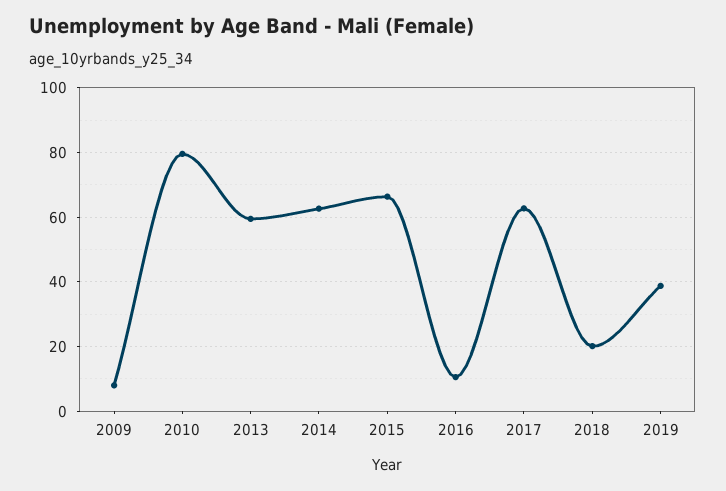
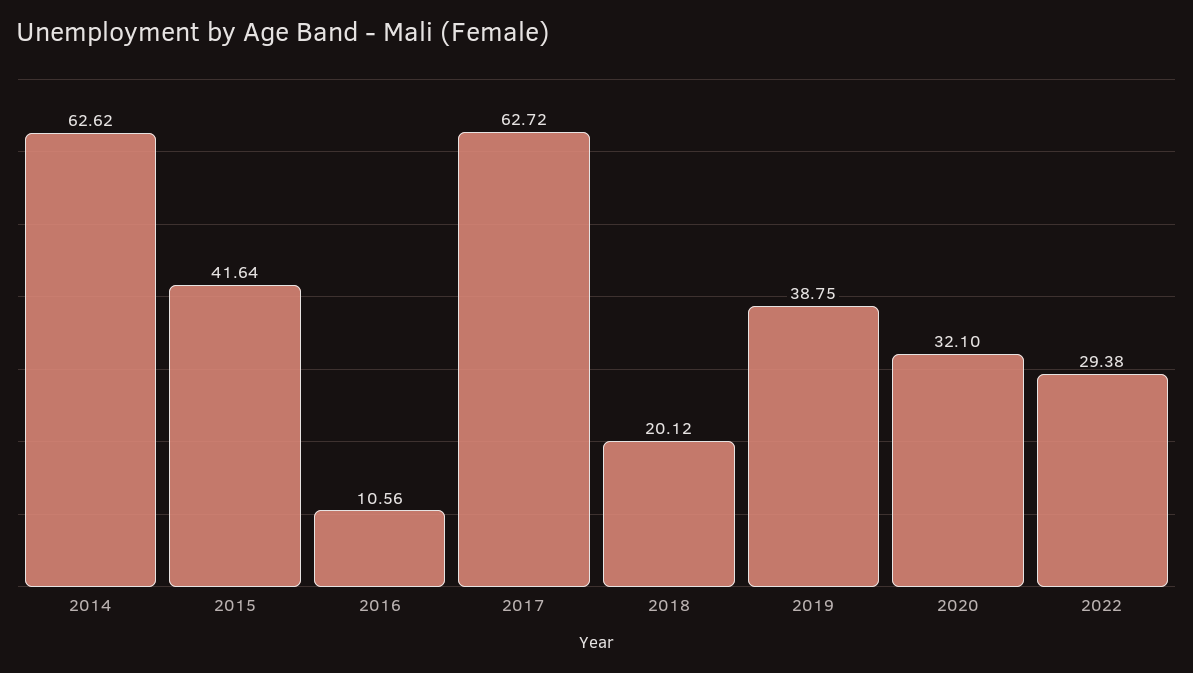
2009: 8 -> none
2010: 80 -> none
2013: 60 -> none
2015: 66 -> 41.64
2020: none -> 32.1
2022: none -> 29.38

